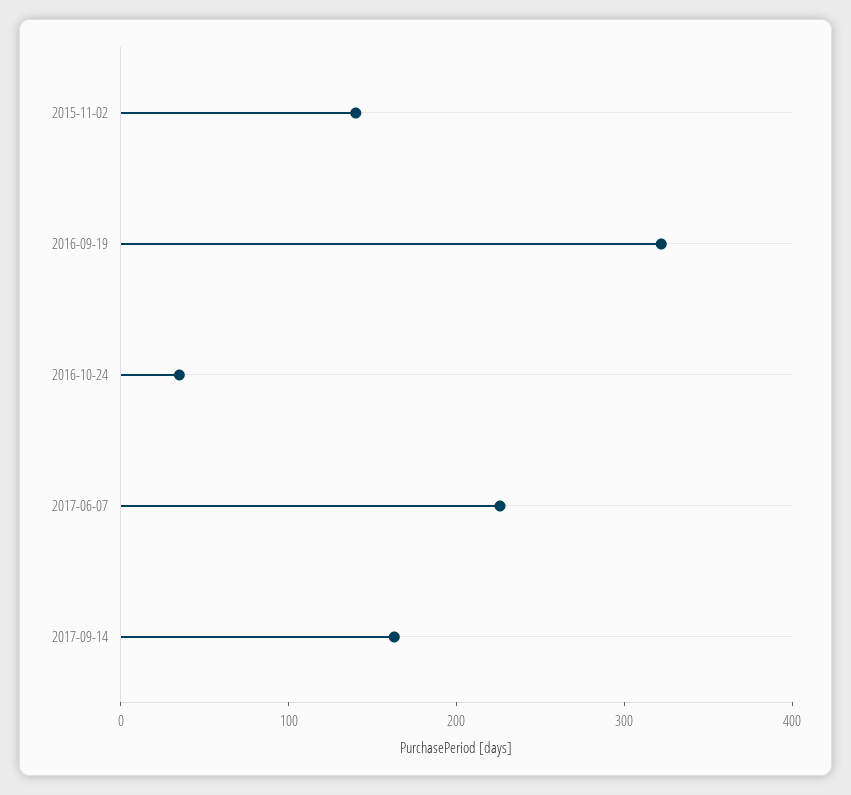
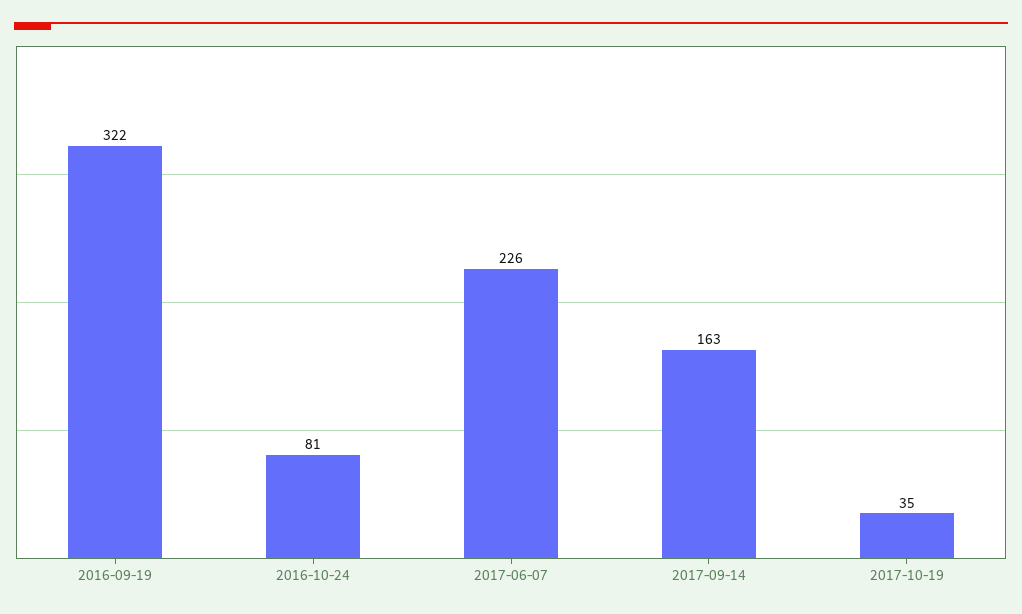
2015-11-02: 140 -> none
2016-10-24: 40 -> 81
2017-10-19: none -> 35

